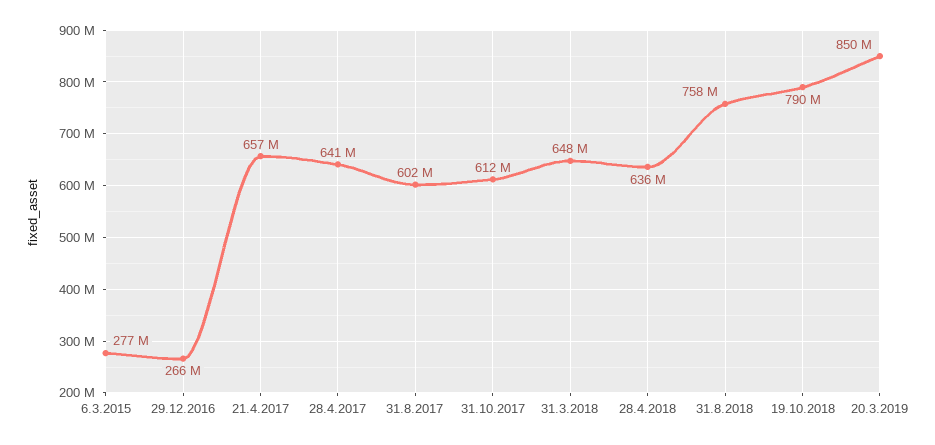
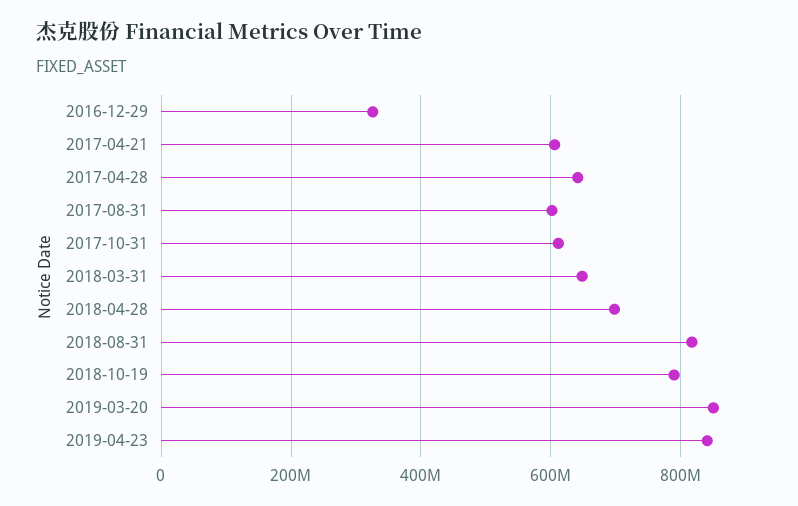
6.3.2015: 277000000 -> none
29.12.2016: 266000000 -> 320000000
21.4.2017: 657000000 -> 600000000
28.4.2018: 636000000 -> 700000000
31.8.2018: 758000000 -> 820000000
2019-04-23: none -> 840000000

